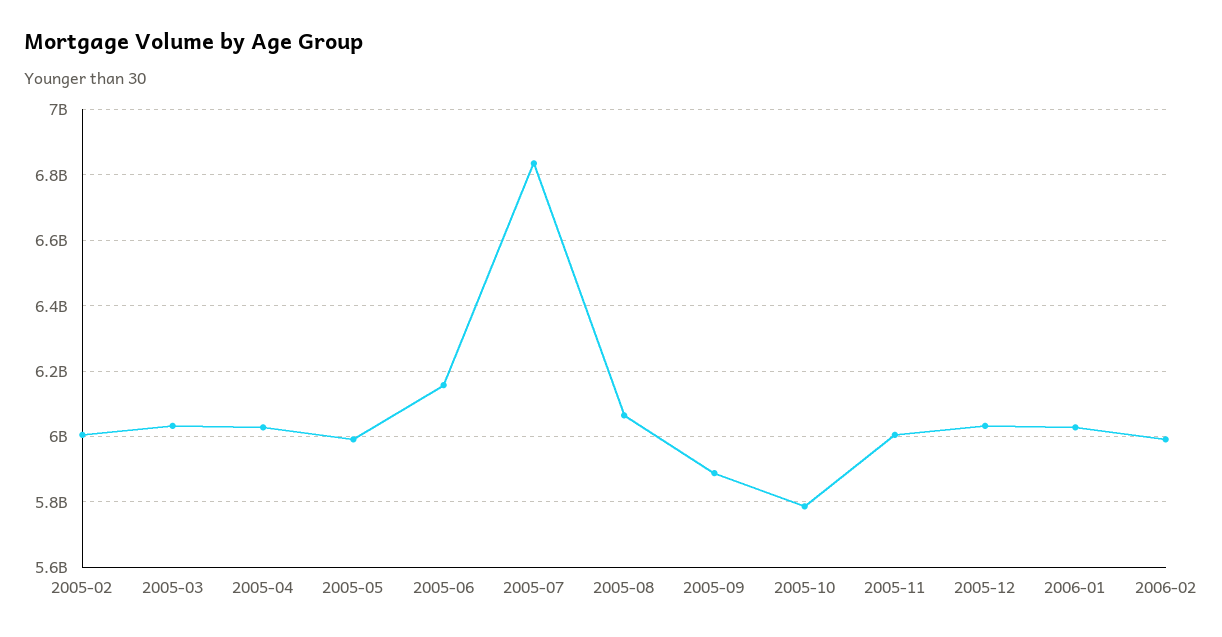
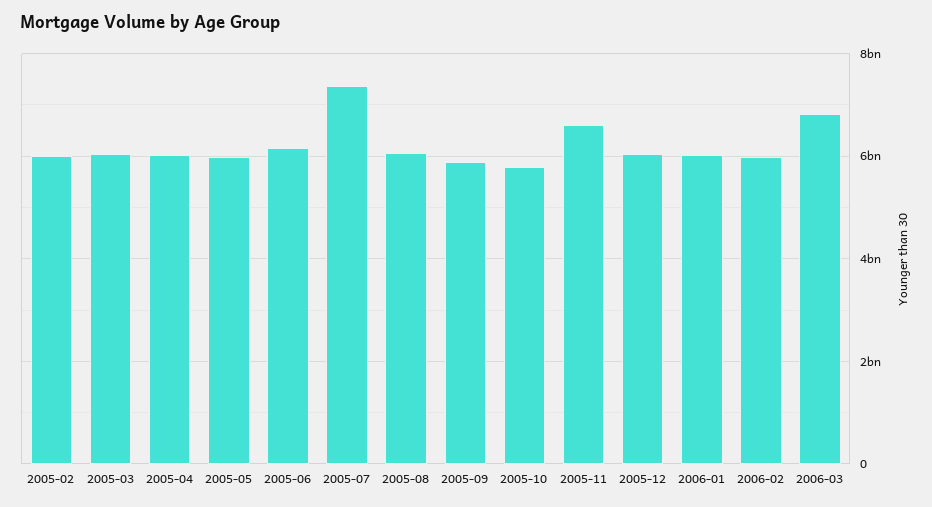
2005-07: 6840000000 -> 7400000000
2005-11: 6000000000 -> 6600000000
2006-03: none -> 6800000000

